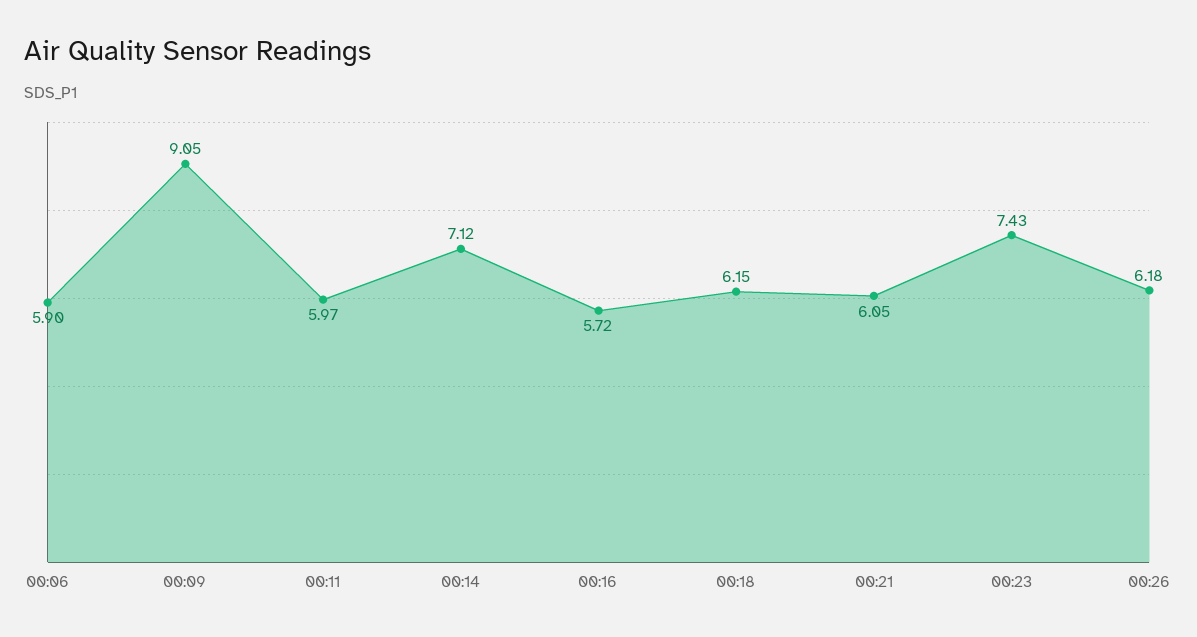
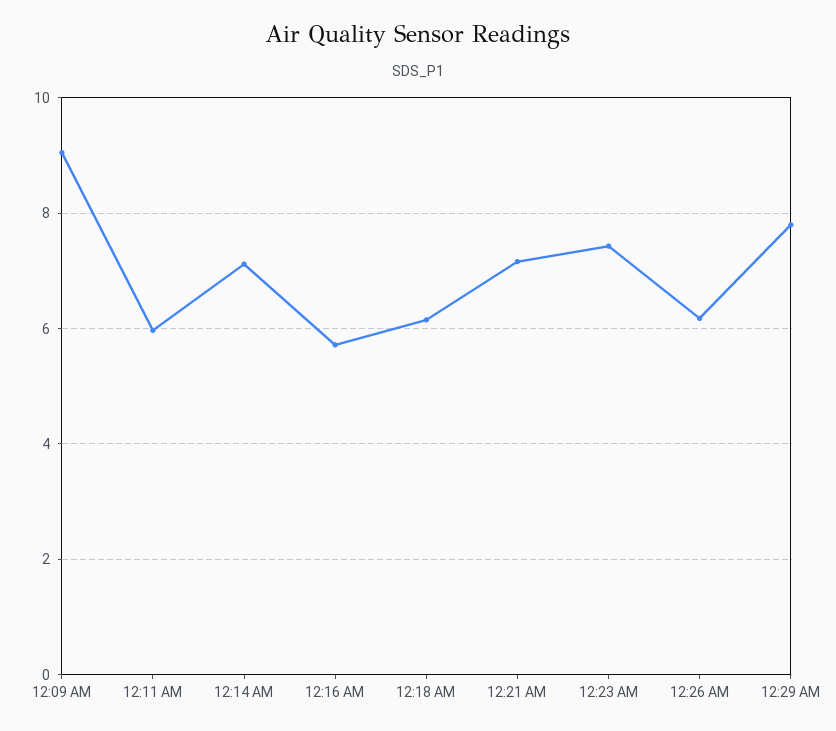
00:06: 5.9 -> none
00:21: 6.05 -> 7.2
12:29 AM: none -> 7.8

